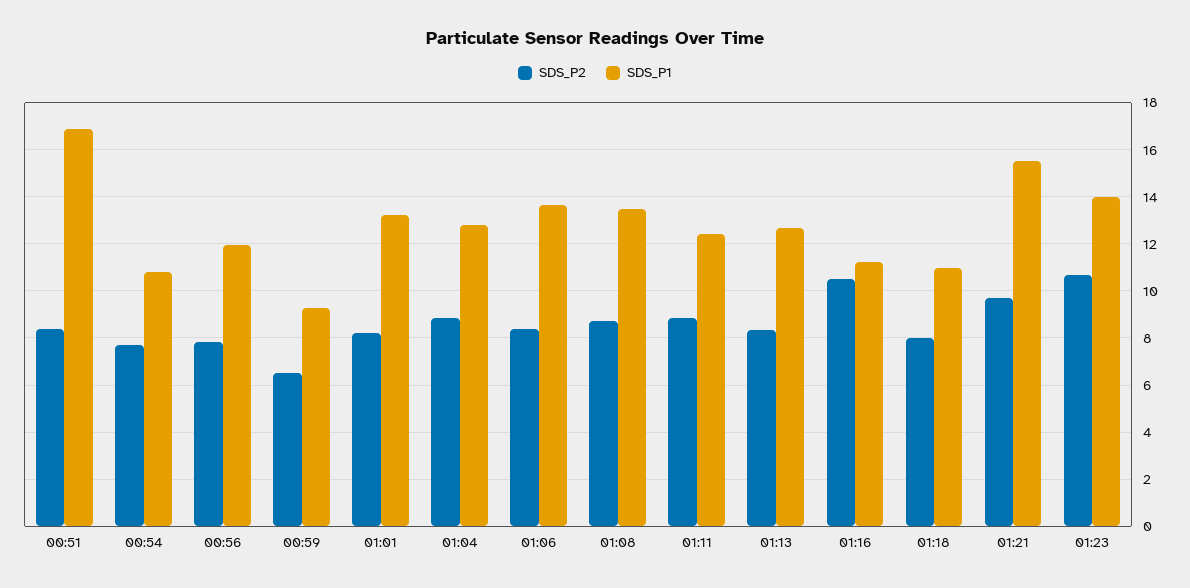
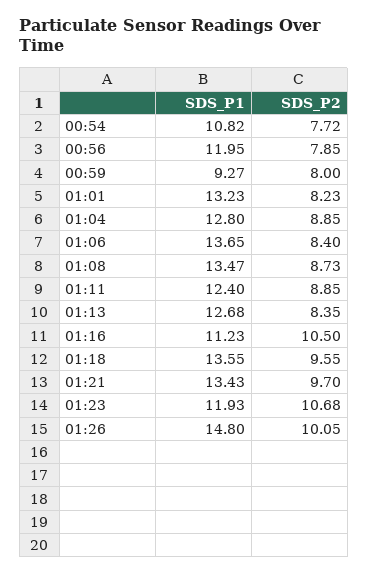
SDS_P2, 00:51: 8.5 -> none
SDS_P1, 00:51: 17 -> none
SDS_P2, 00:59: 6.5 -> 8
SDS_P2, 01:18: 8 -> 9.55
SDS_P1, 01:18: 11 -> 13.55
SDS_P1, 01:21: 15.5 -> 13.43
SDS_P1, 01:23: 14 -> 11.93
SDS_P1, 01:26: none -> 14.8
SDS_P2, 01:26: none -> 10.05

